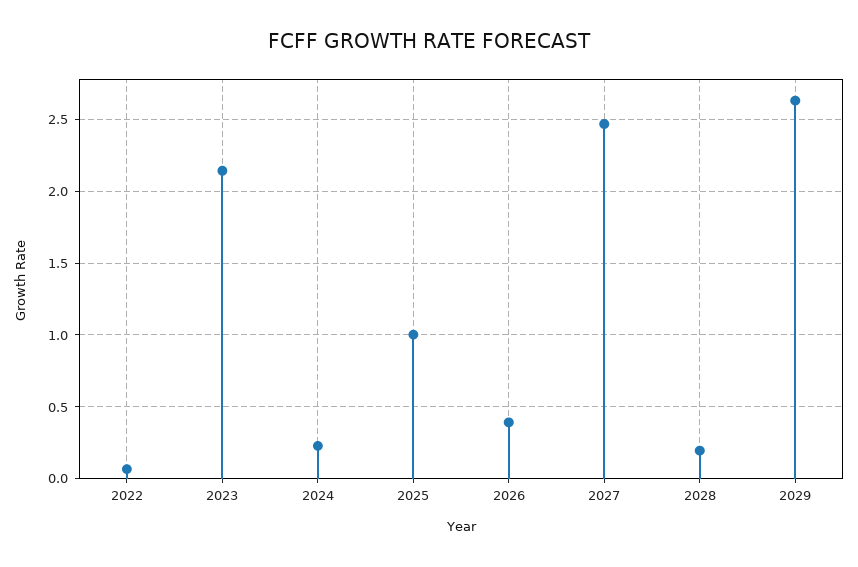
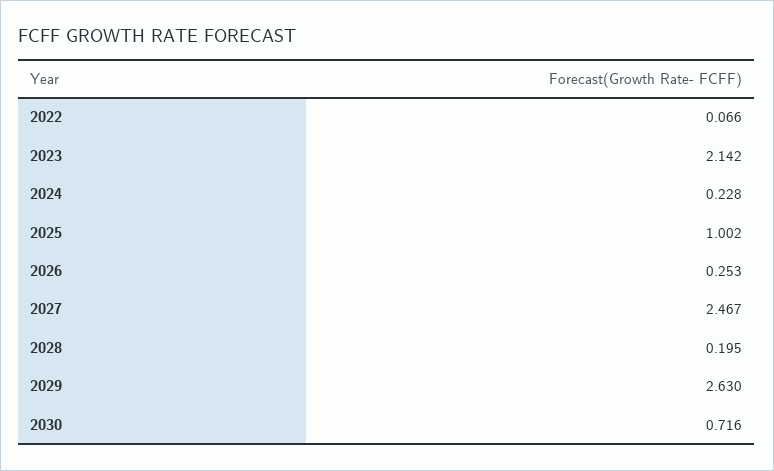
2026: 0.4 -> 0.253
2030: none -> 0.716

